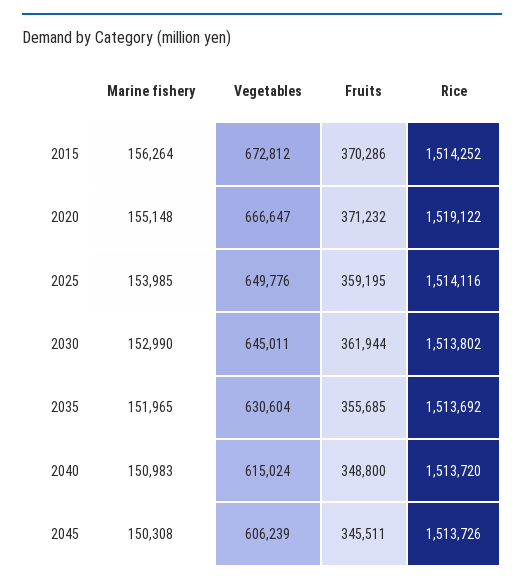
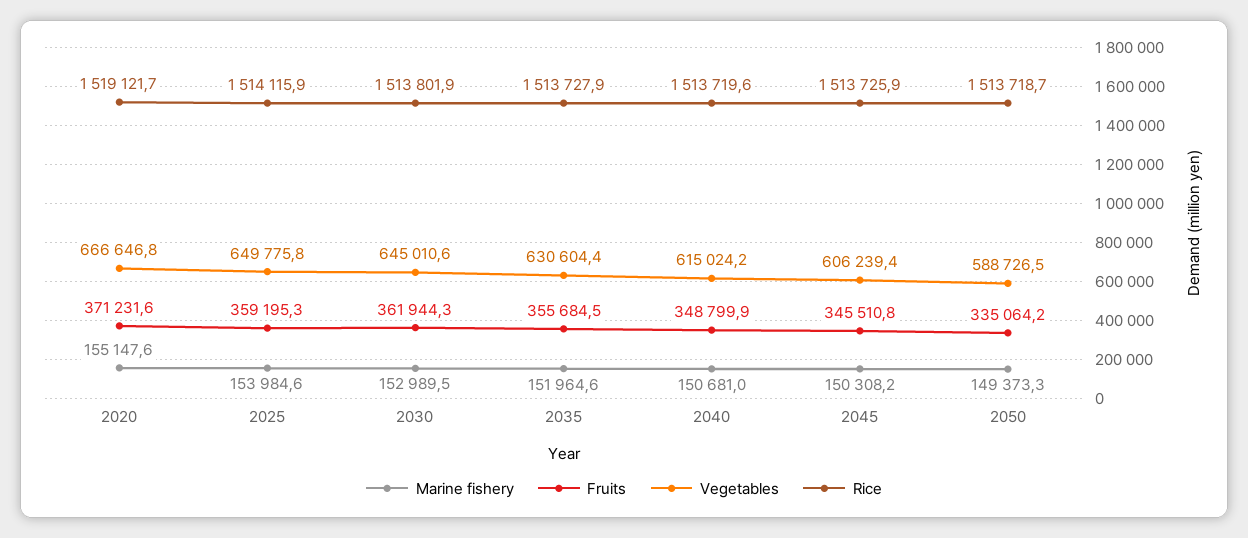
Marine fishery, 2015: 156264 -> none
Vegetables, 2015: 672812 -> none
Fruits, 2015: 370286 -> none
Rice, 2015: 1514252 -> none
Rice, 2035: 1513692 -> 1513727.9
Marine fishery, 2040: 150983 -> 150681
Marine fishery, 2050: none -> 149373.3
Fruits, 2050: none -> 335064.2
Vegetables, 2050: none -> 588726.5
Rice, 2050: none -> 1513718.7

